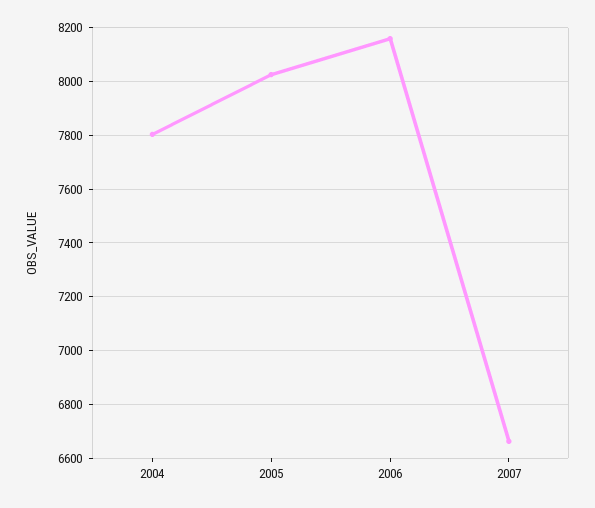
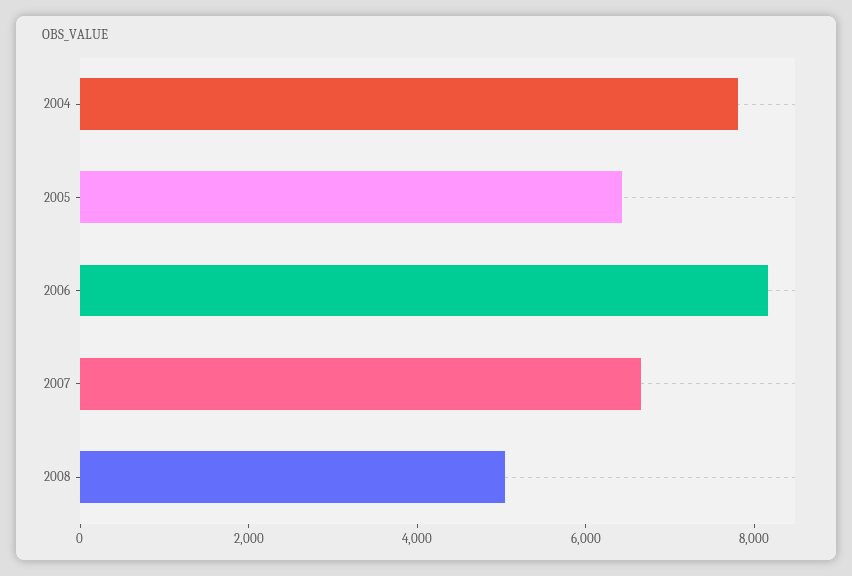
2005: 8025 -> 6500
2008: none -> 5000

